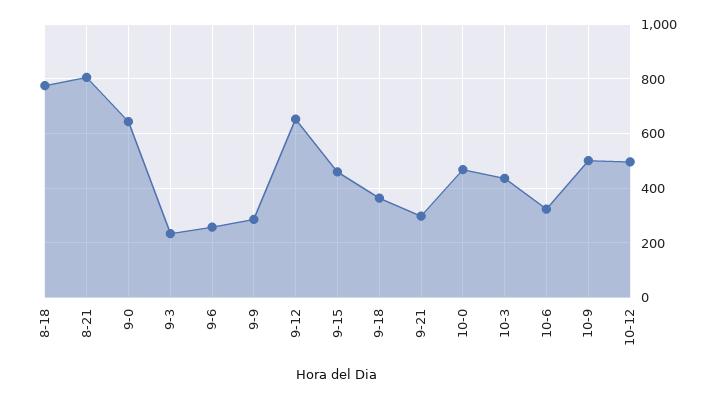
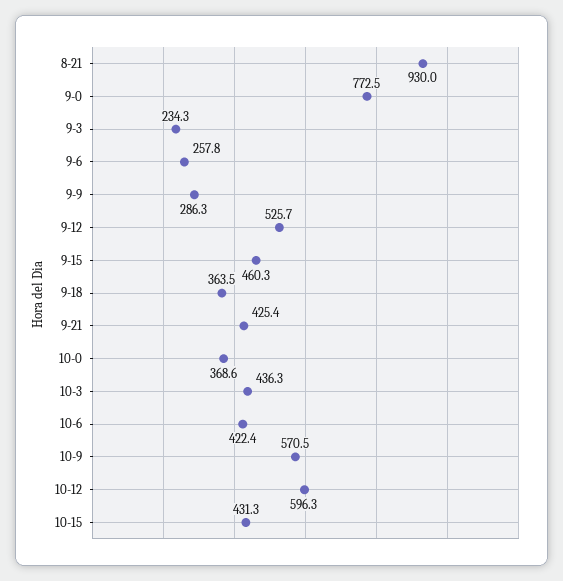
8-18: 775 -> none
8-21: 800 -> 930
9-0: 650 -> 772.5
9-12: 650 -> 525.7
9-21: 300 -> 425.4
10-0: 475 -> 368.6
10-6: 325 -> 422.4
10-9: 500 -> 570.5
10-12: 500 -> 596.3
10-15: none -> 431.3

